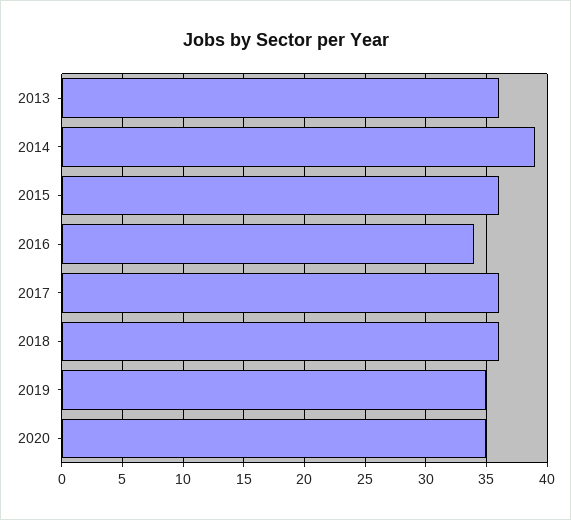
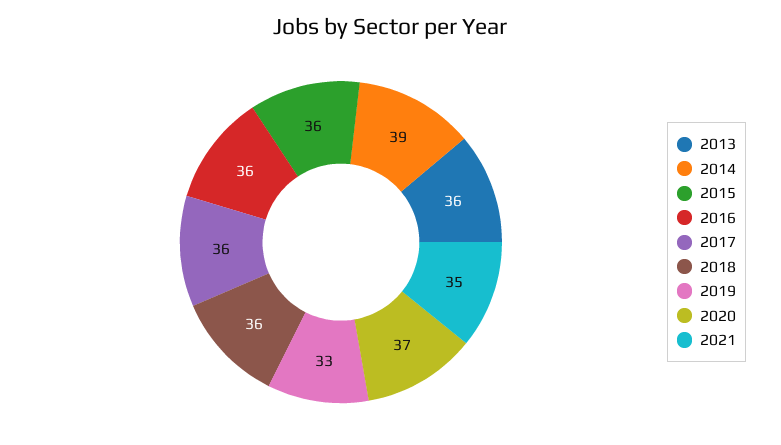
2016: 34 -> 36
2019: 35 -> 33
2020: 35 -> 37
2021: none -> 35

